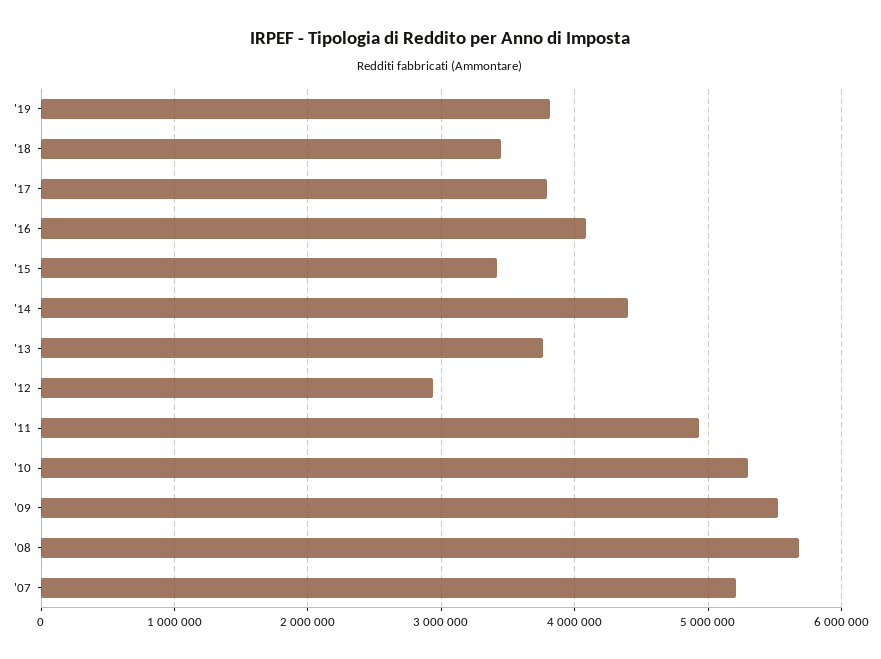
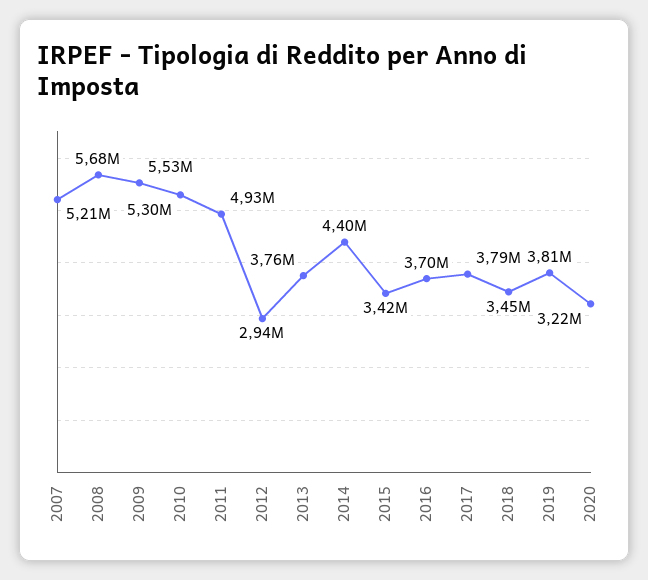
'16: 4100000 -> 3700000
2020: none -> 3220000

